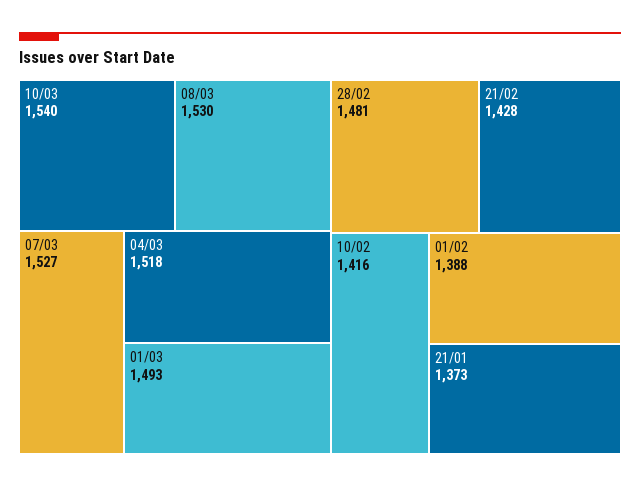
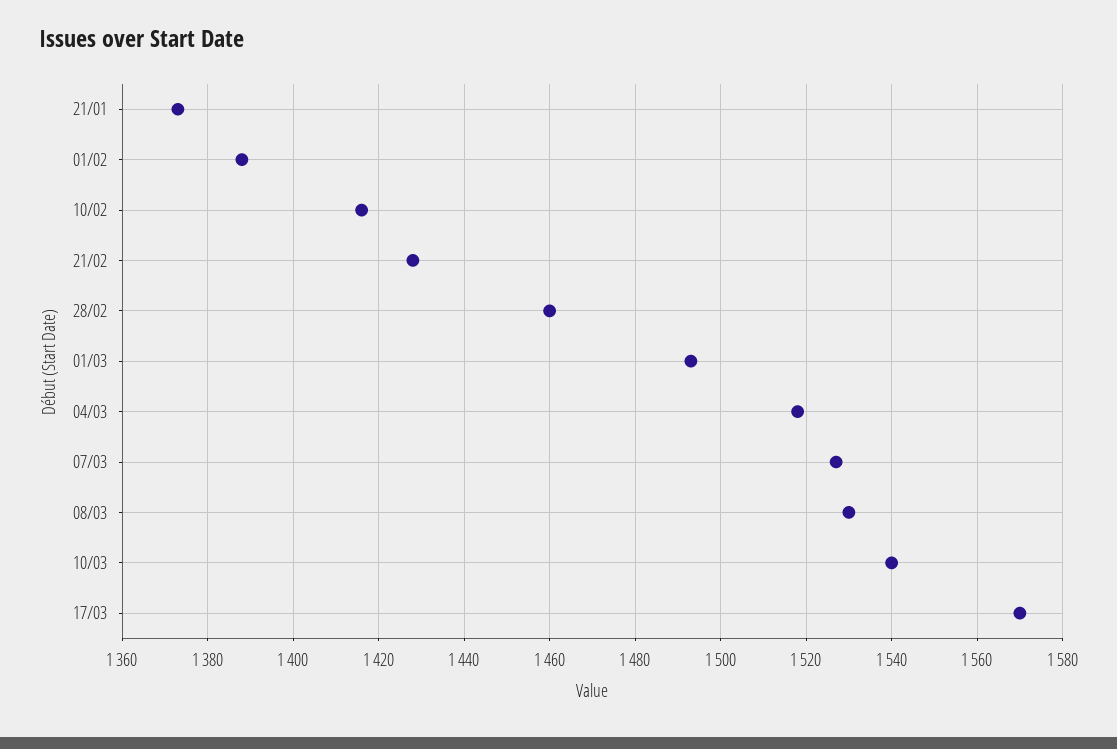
28/02: 1481 -> 1460
17/03: none -> 1570

